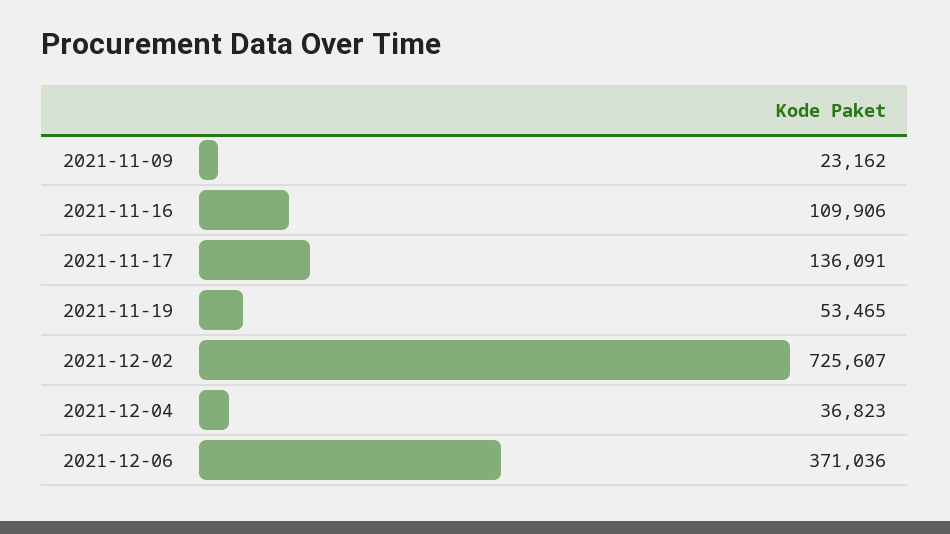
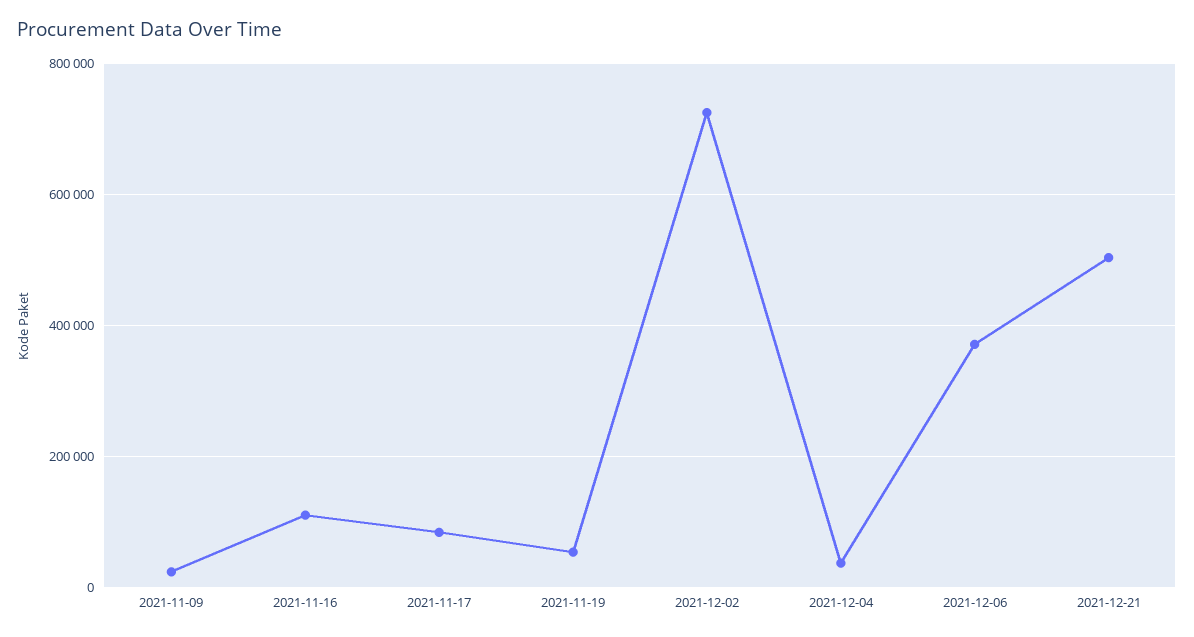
2021-11-17: 136091 -> 80000
2021-12-21: none -> 500000

